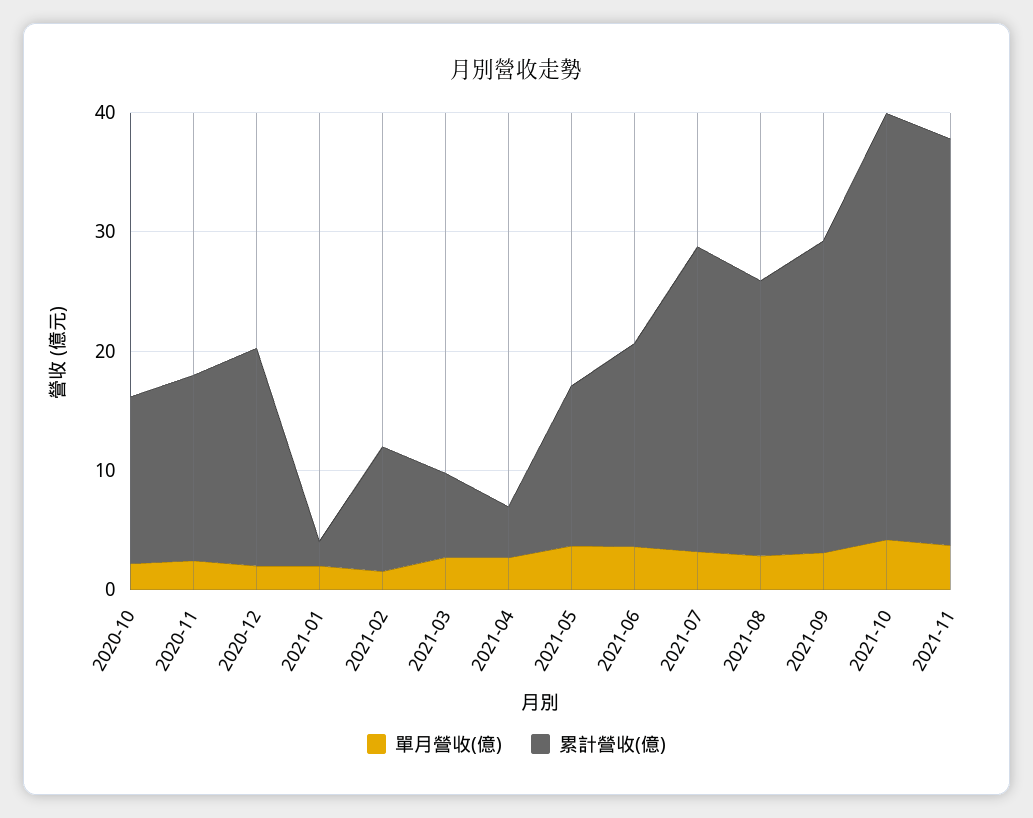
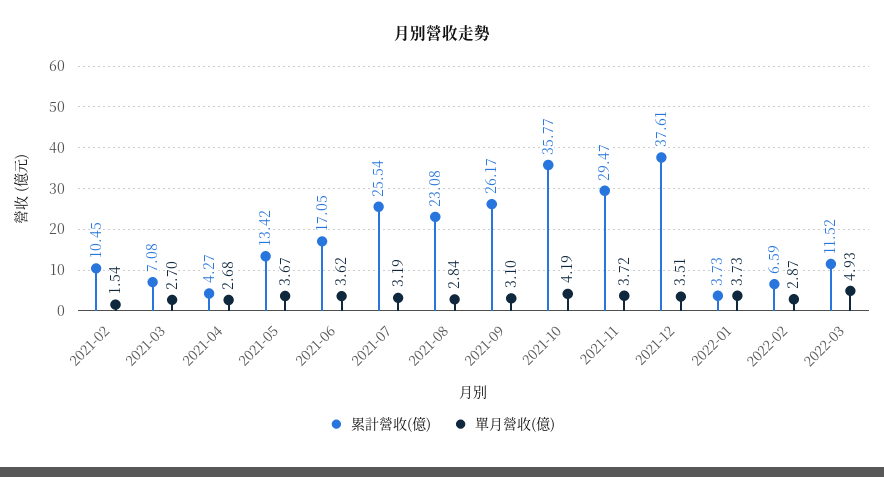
單月營收(億), 2020-10: 2 -> none
累計營收(億), 2020-10: 14 -> none
單月營收(億), 2020-11: 2 -> none
累計營收(億), 2020-11: 16 -> none
單月營收(億), 2020-12: 2 -> none
累計營收(億), 2020-12: 18 -> none
單月營收(億), 2021-01: 2 -> none
累計營收(億), 2021-01: 2 -> none
累計營收(億), 2021-11: 34 -> 29.47
累計營收(億), 2021-12: none -> 37.61
單月營收(億), 2021-12: none -> 3.51
累計營收(億), 2022-01: none -> 3.73
單月營收(億), 2022-01: none -> 3.73
累計營收(億), 2022-02: none -> 6.59
單月營收(億), 2022-02: none -> 2.87
累計營收(億), 2022-03: none -> 11.52
單月營收(億), 2022-03: none -> 4.93

